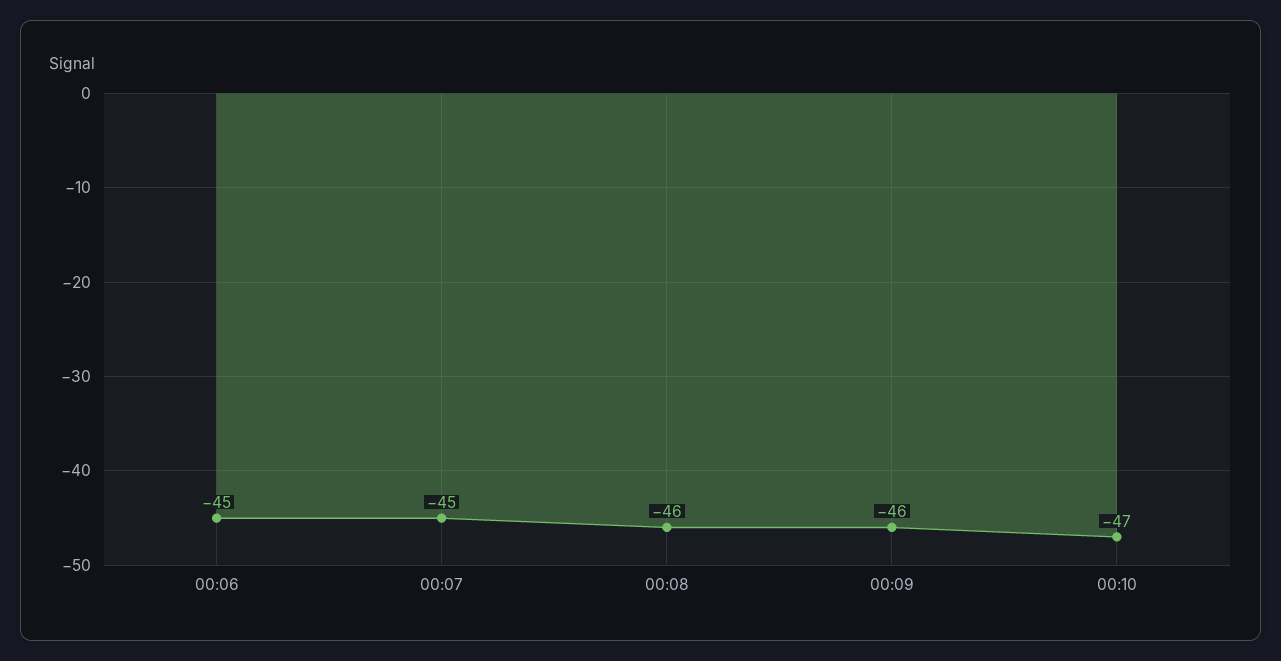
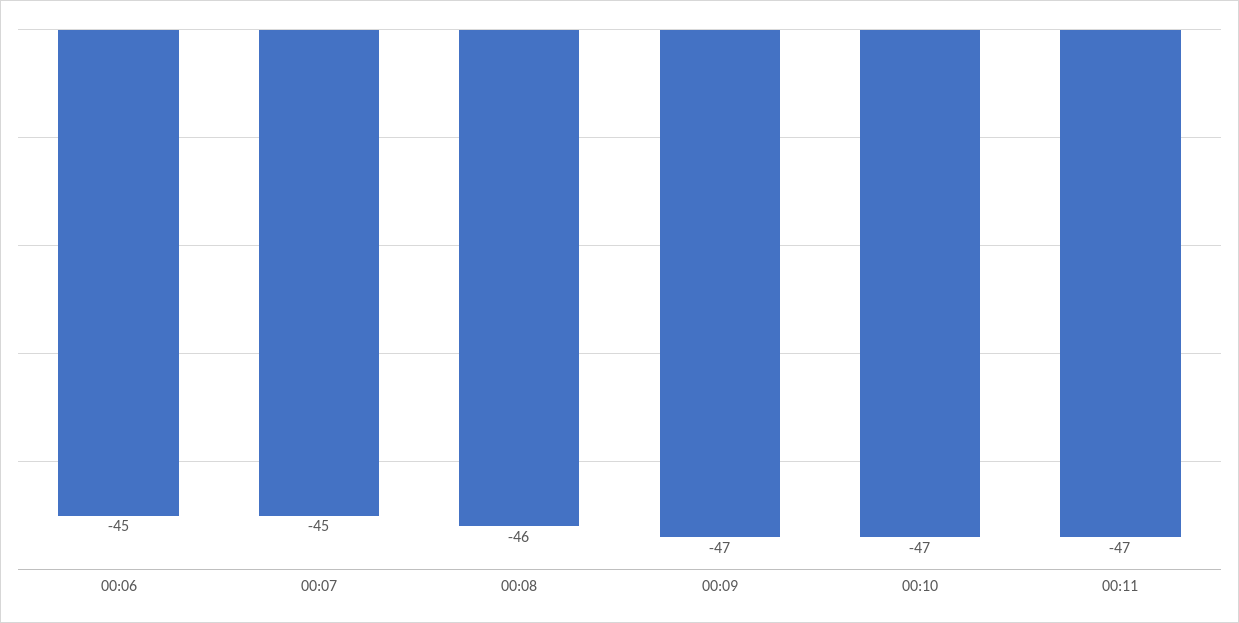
00:09: -46 -> -47
00:11: none -> -47

